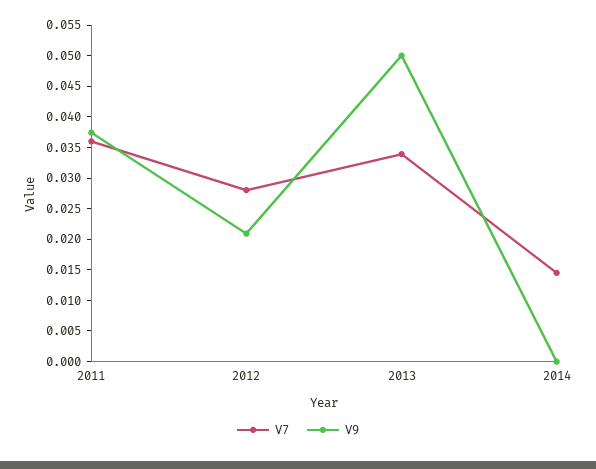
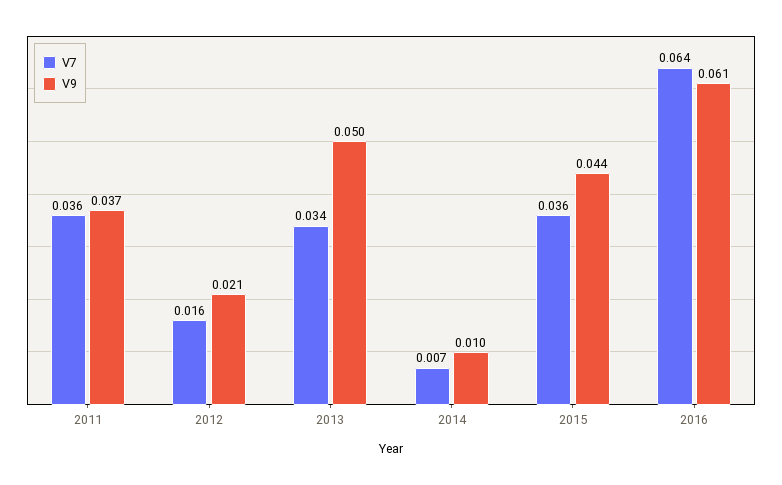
V7, 2012: 0.0275 -> 0.016
V7, 2014: 0.015 -> 0.007
V9, 2014: 0 -> 0.01
V7, 2015: none -> 0.036
V9, 2015: none -> 0.044
V7, 2016: none -> 0.064
V9, 2016: none -> 0.061

